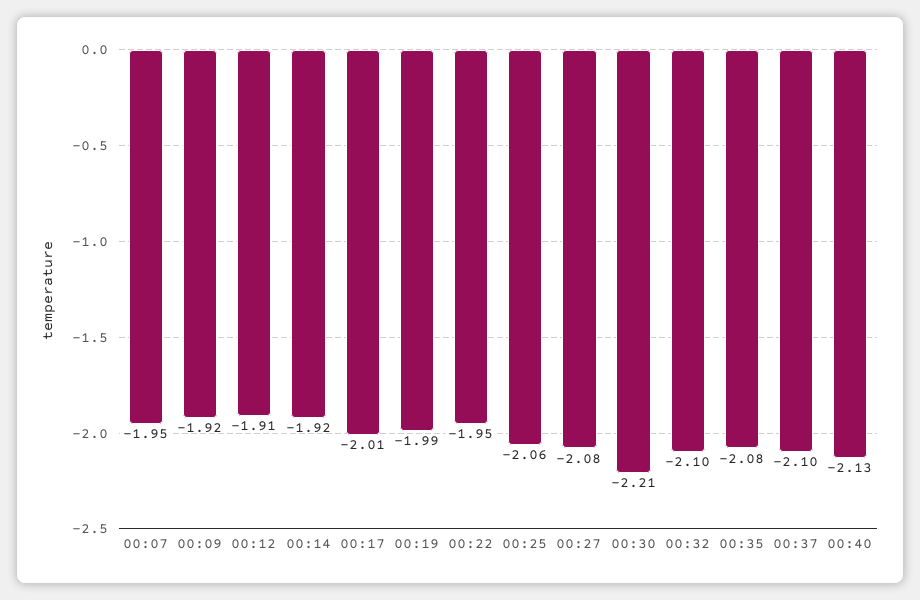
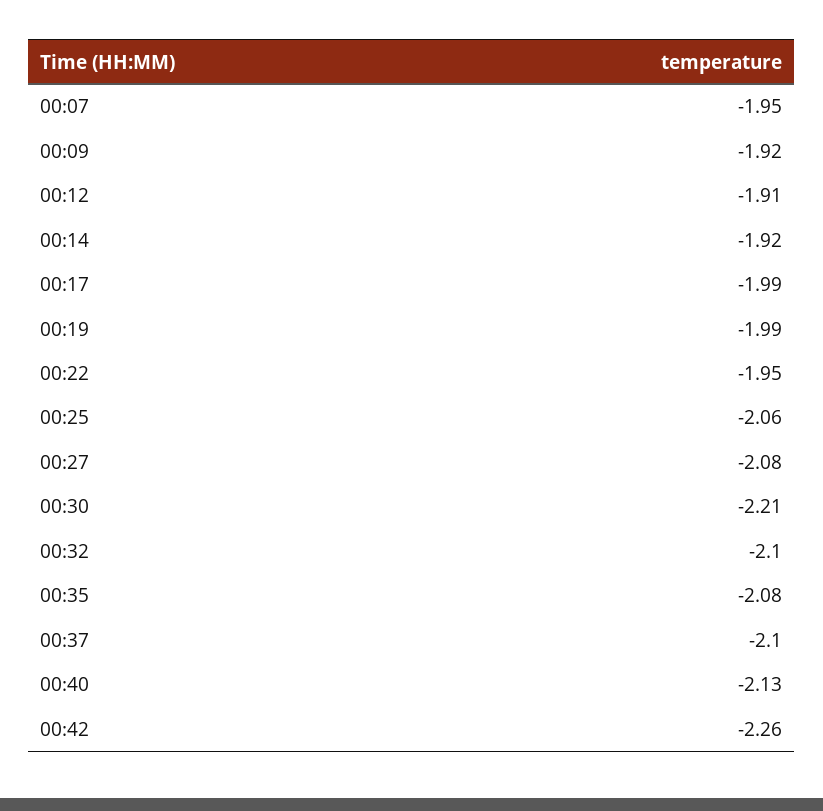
00:17: -2.01 -> -1.99
00:42: none -> -2.26

